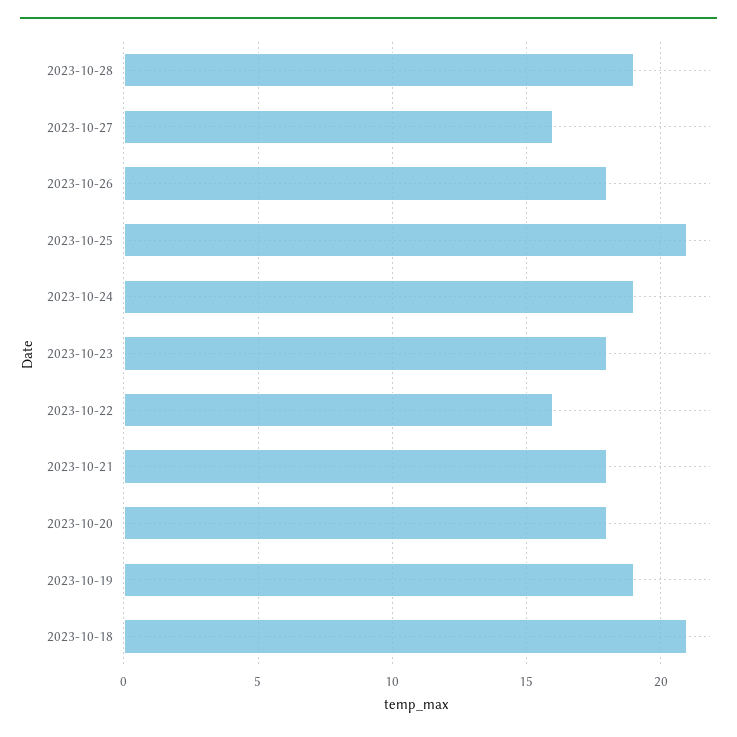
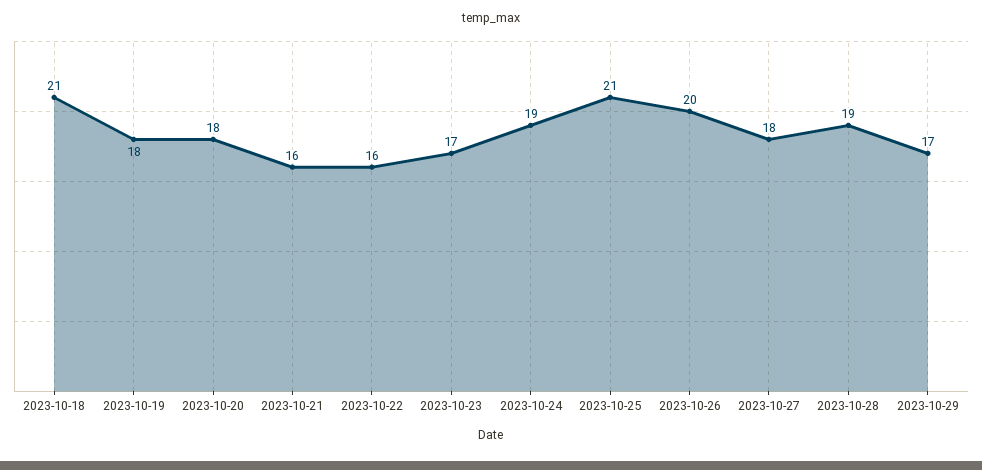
2023-10-27: 16 -> 18
2023-10-26: 18 -> 20
2023-10-23: 18 -> 17
2023-10-21: 18 -> 16
2023-10-19: 19 -> 18
2023-10-29: none -> 17

